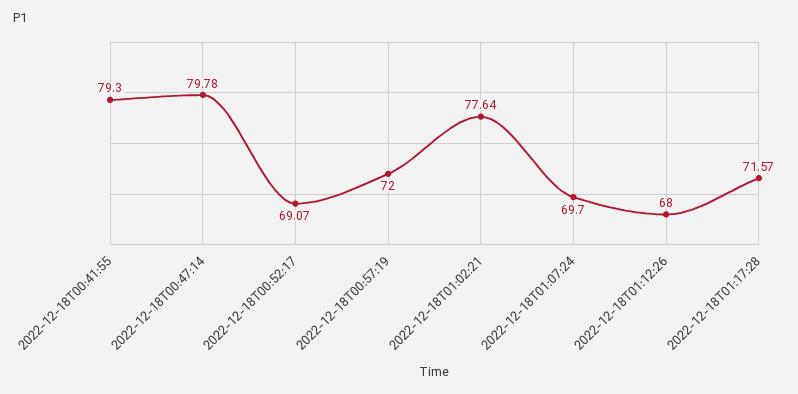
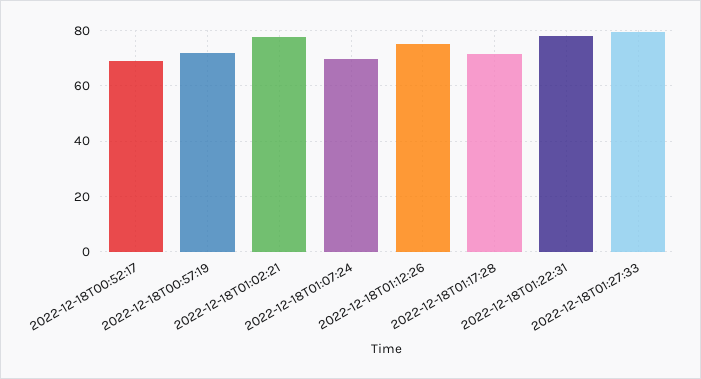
2022-12-18T00:41:55: 79.3 -> none
2022-12-18T00:47:14: 79.78 -> none
2022-12-18T01:12:26: 68 -> 75
2022-12-18T01:22:31: none -> 77.5
2022-12-18T01:27:33: none -> 80

